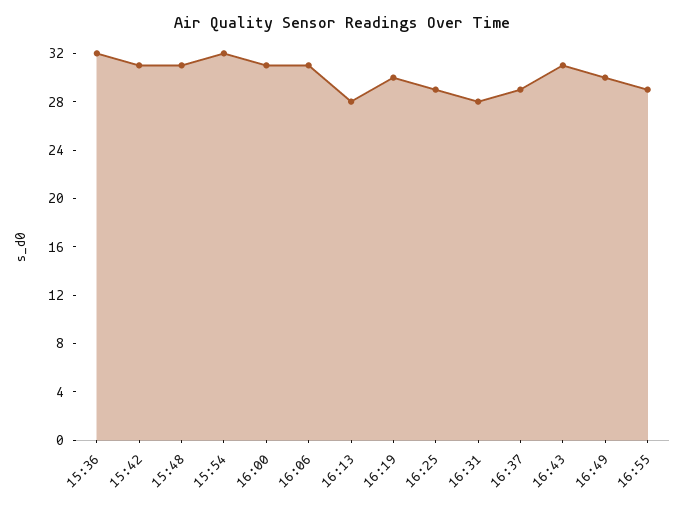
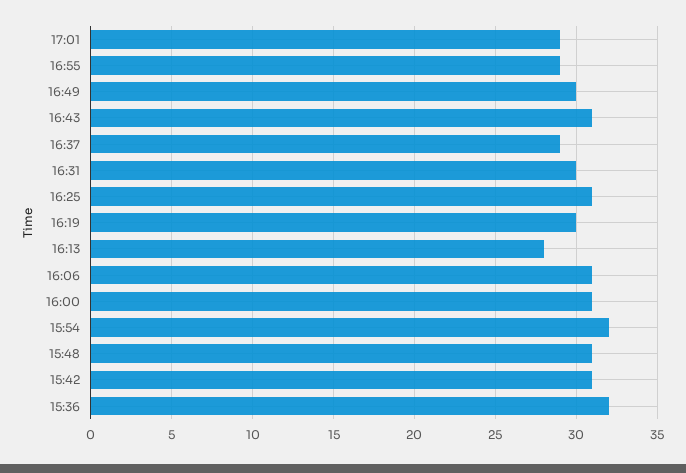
16:25: 29 -> 31
16:31: 28 -> 30
17:01: none -> 29

